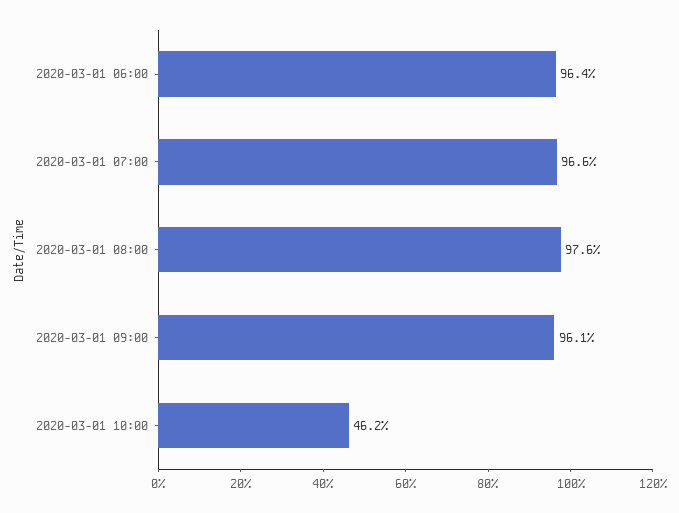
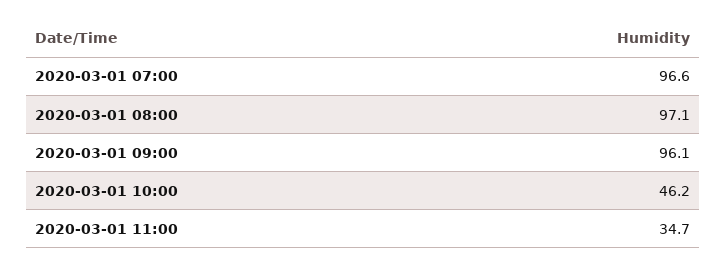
2020-03-01 06:00: 96.4 -> none
2020-03-01 08:00: 97.6 -> 97.1
2020-03-01 11:00: none -> 34.7

